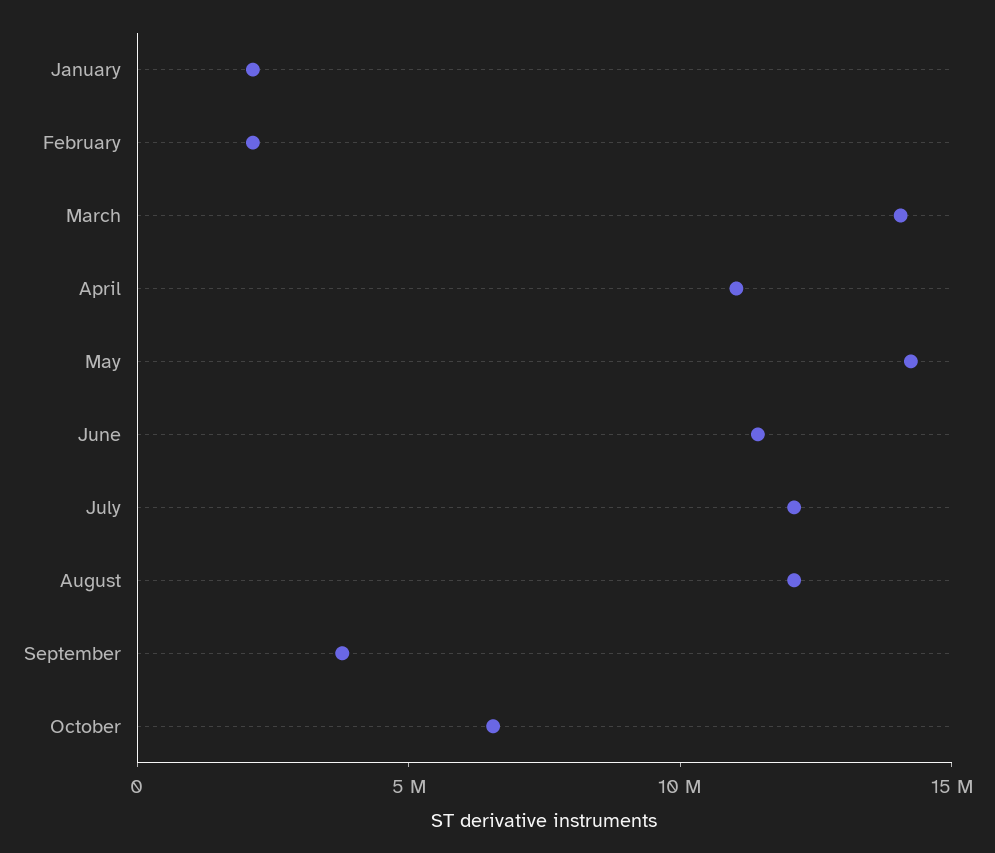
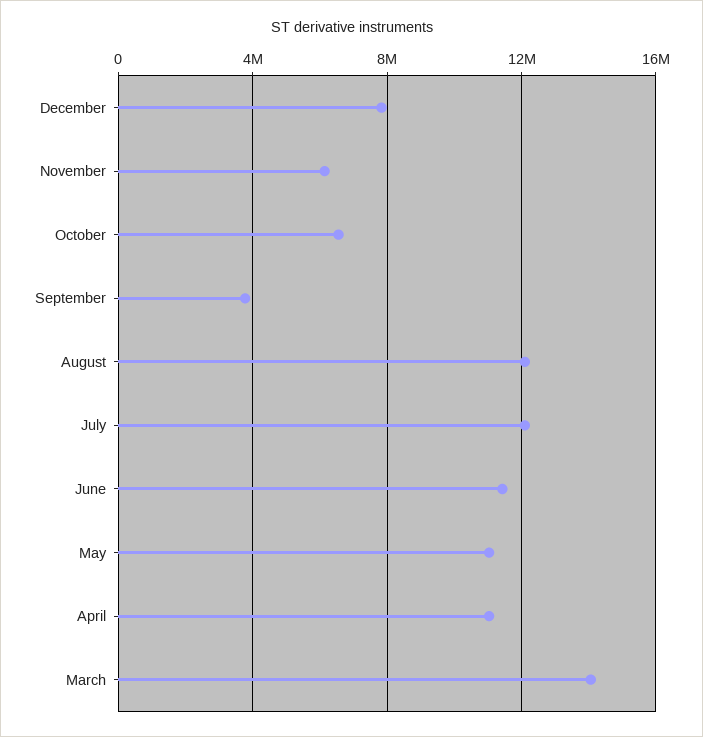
January: 2000000 -> none
February: 2000000 -> none
May: 14000000 -> 11000000
December: none -> 8000000
November: none -> 6000000

